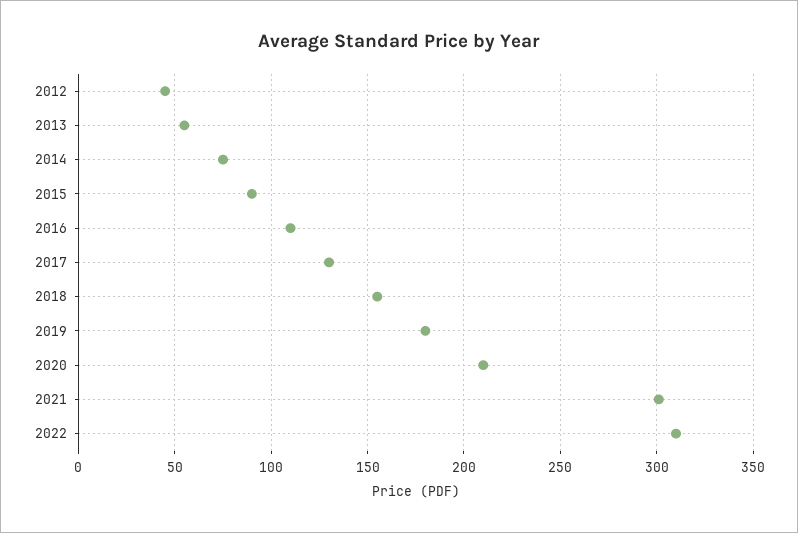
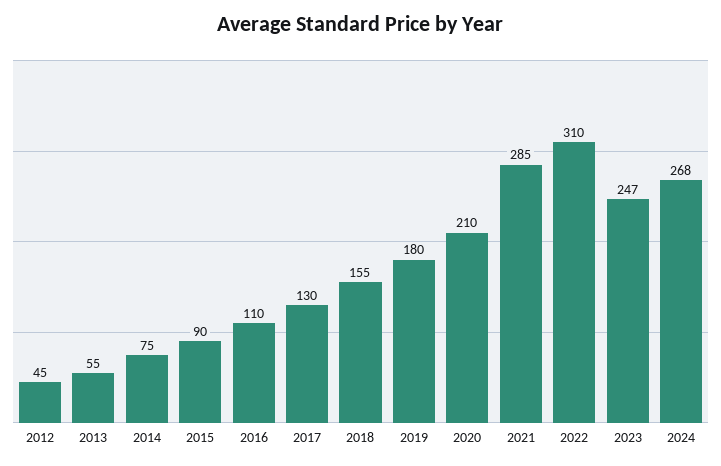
2021: 300 -> 285
2023: none -> 247
2024: none -> 268

